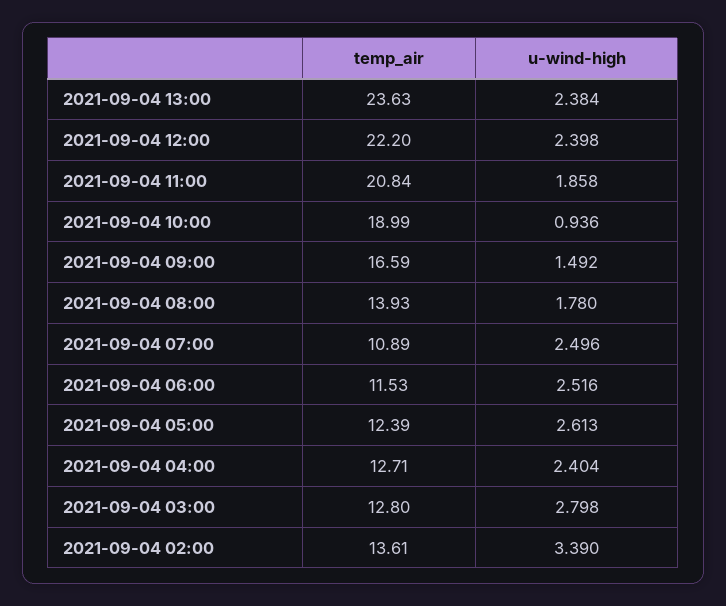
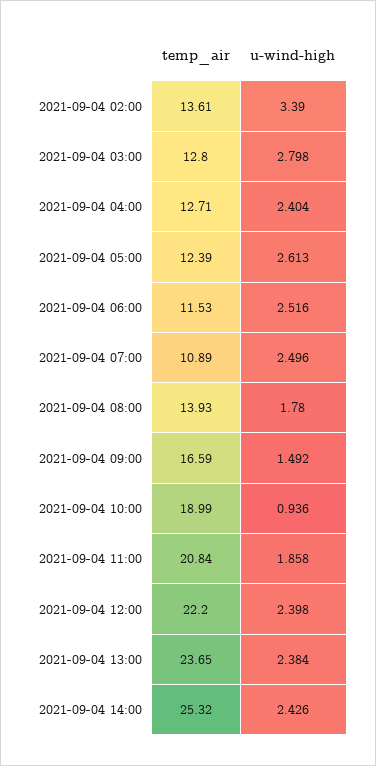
temp_air, 2021-09-04 13:00: 23.63 -> 23.65
temp_air, 2021-09-04 14:00: none -> 25.32
u-wind-high, 2021-09-04 14:00: none -> 2.426

